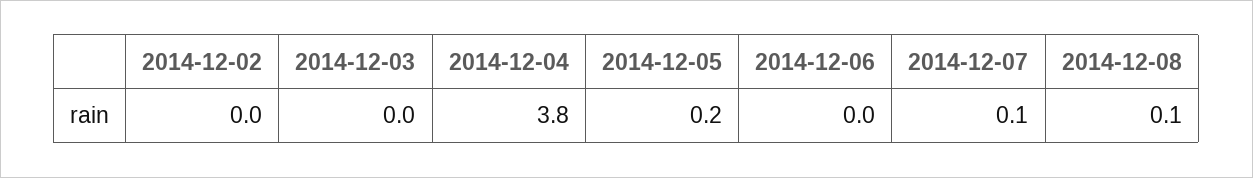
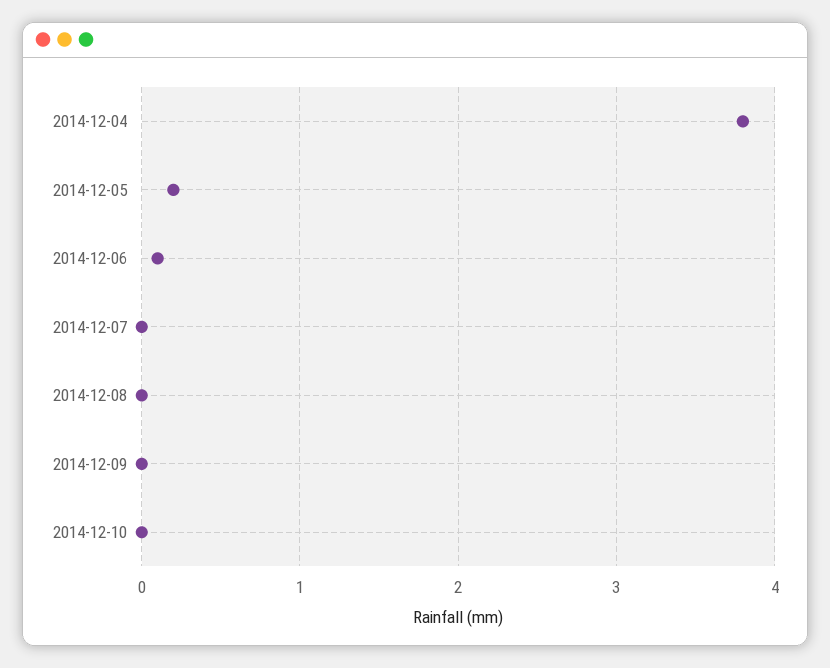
2014-12-02: 0 -> none
2014-12-03: 0 -> none
2014-12-06: 0 -> 0.1
2014-12-07: 0.1 -> 0
2014-12-08: 0.1 -> 0
2014-12-09: none -> 0
2014-12-10: none -> 0

